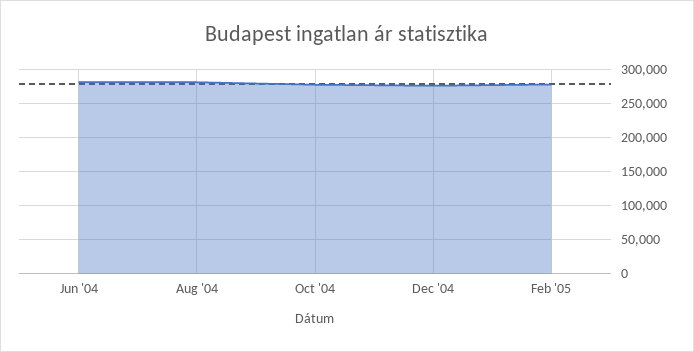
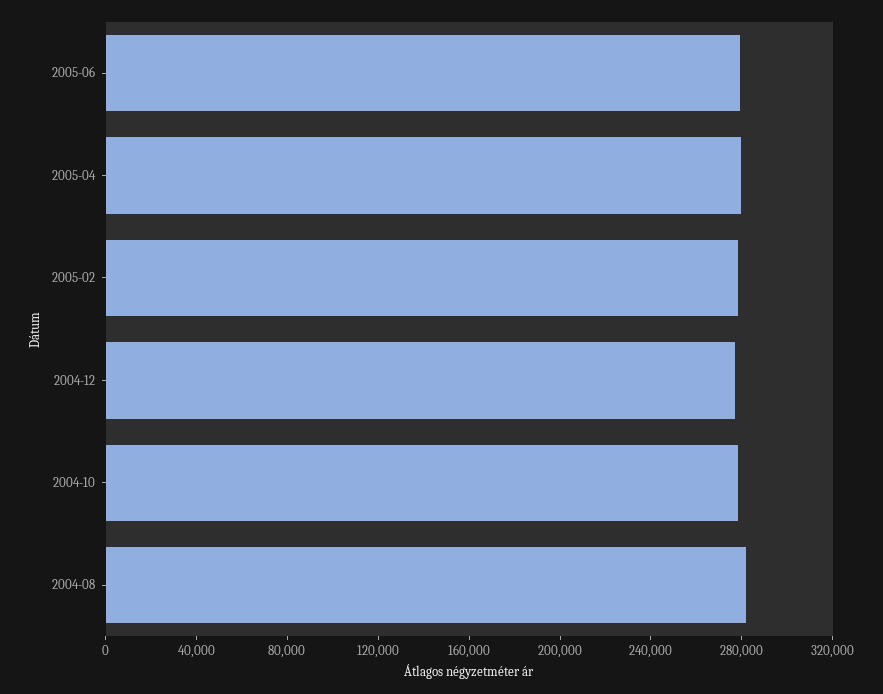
Jun '04: 280000 -> none
2005-06: none -> 280000
2005-04: none -> 280000

